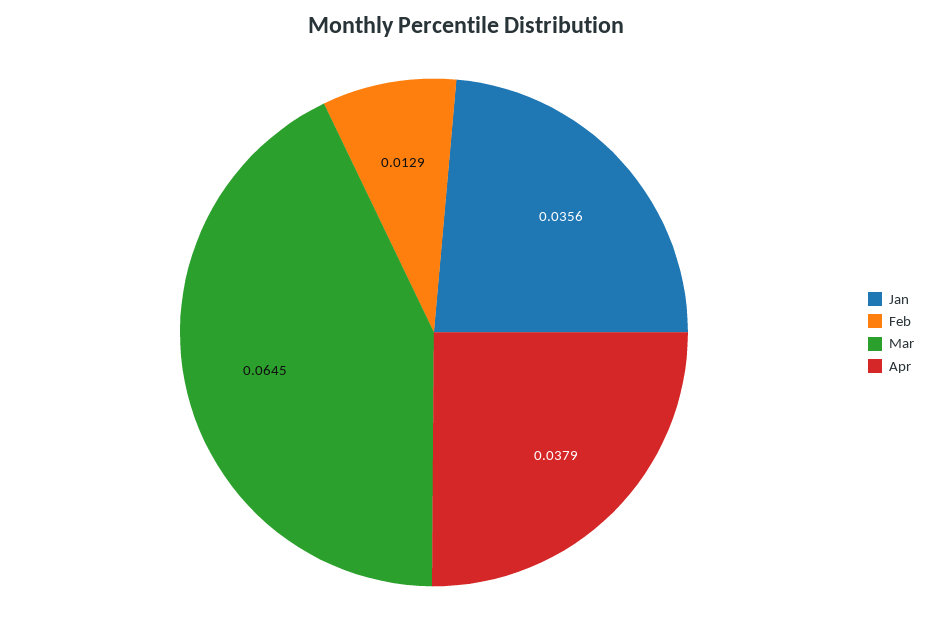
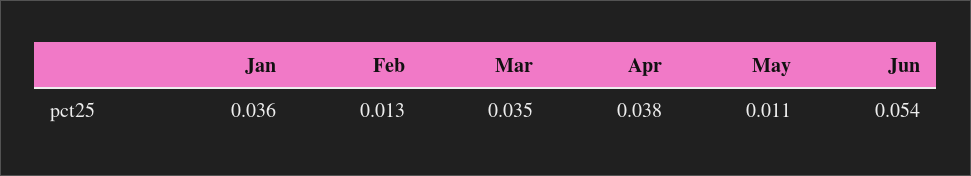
Mar: 0.0645 -> 0.035
May: none -> 0.011
Jun: none -> 0.054

